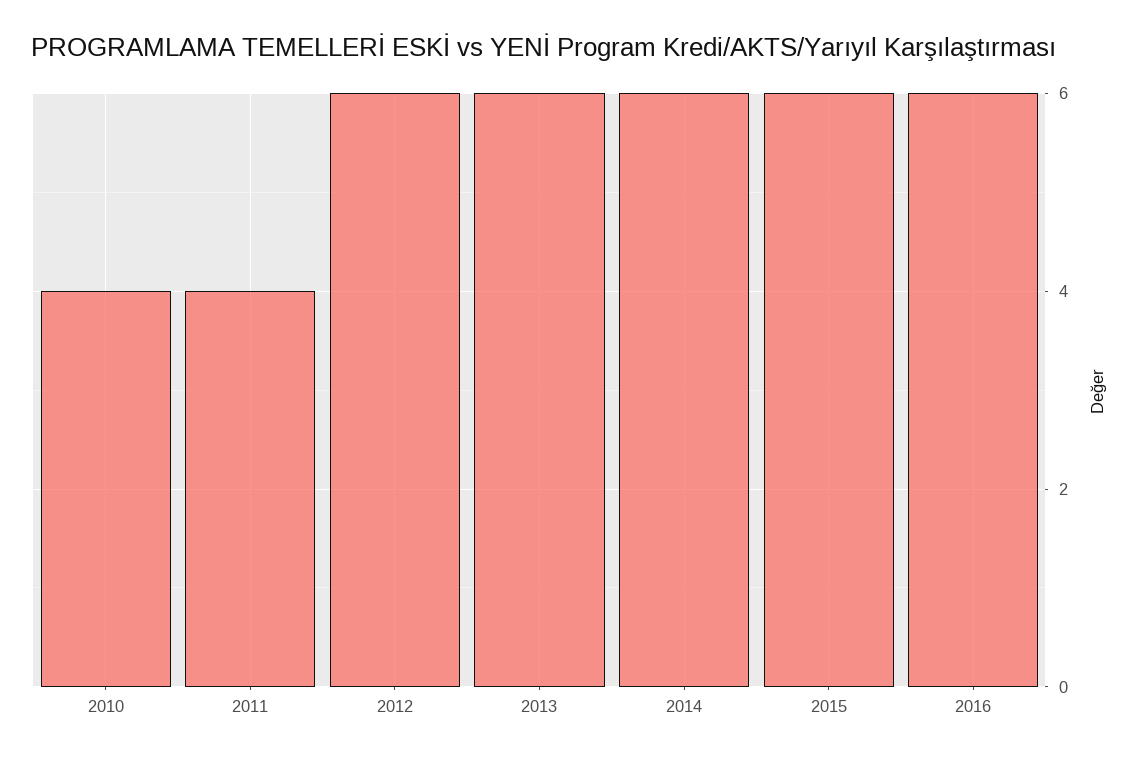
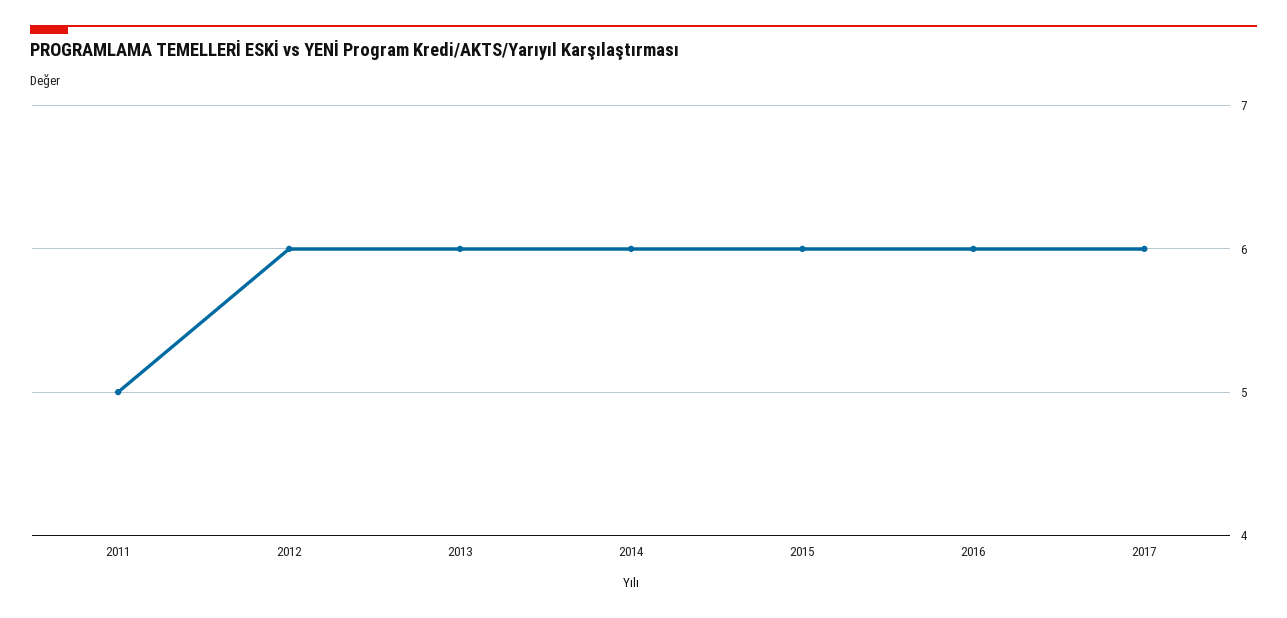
2010: 4 -> none
2011: 4 -> 5
2017: none -> 6

